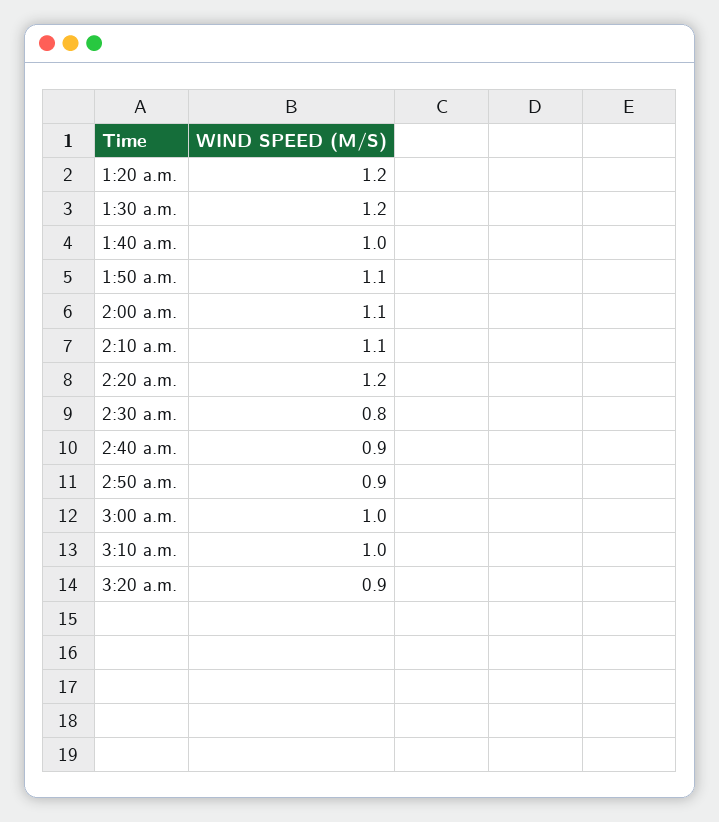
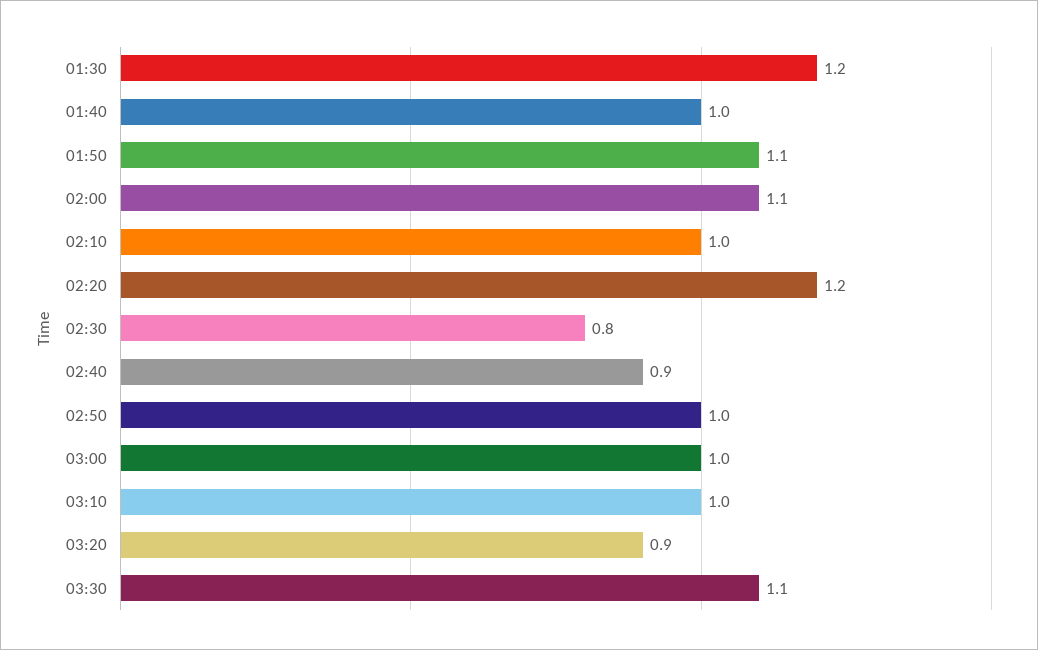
1:20 a.m.: 1.2 -> none
2:10 a.m.: 1.1 -> 1
2:50 a.m.: 0.9 -> 1
03:30: none -> 1.1

